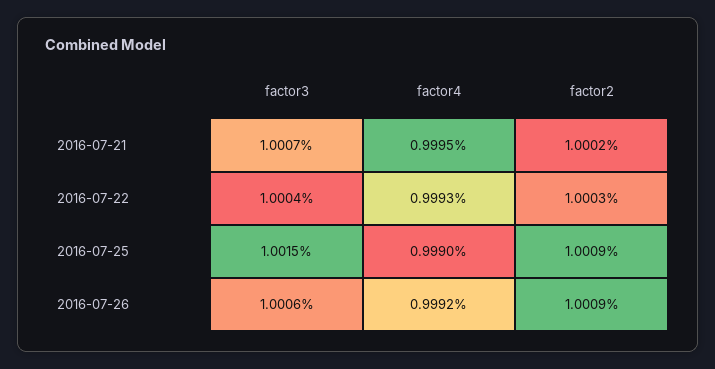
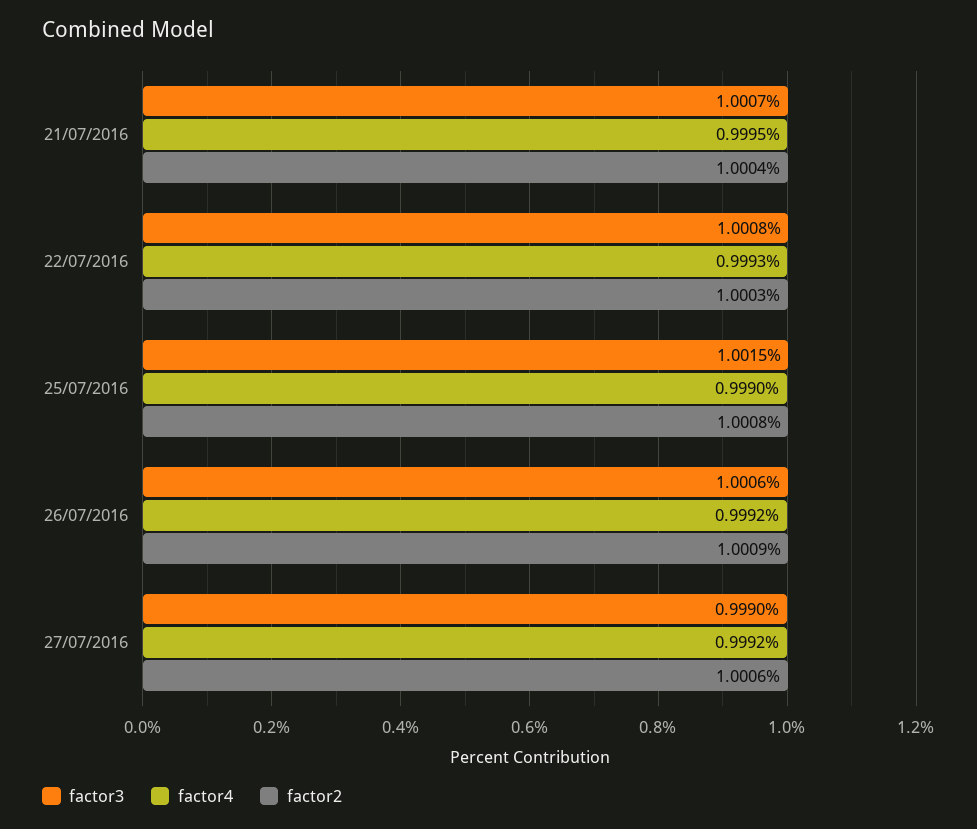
factor2, 2016-07-21: 1.0002 -> 1.0004
factor3, 2016-07-22: 1.0004 -> 1.0008
factor2, 2016-07-25: 1.0009 -> 1.0008
factor3, 27/07/2016: none -> 0.999
factor4, 27/07/2016: none -> 0.9992
factor2, 27/07/2016: none -> 1.0006

